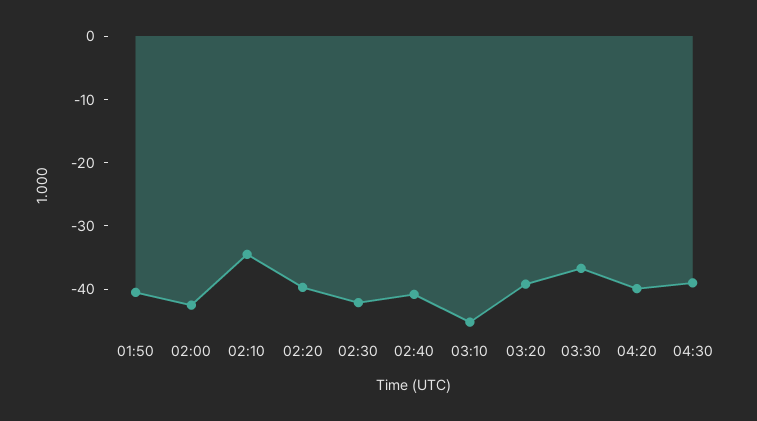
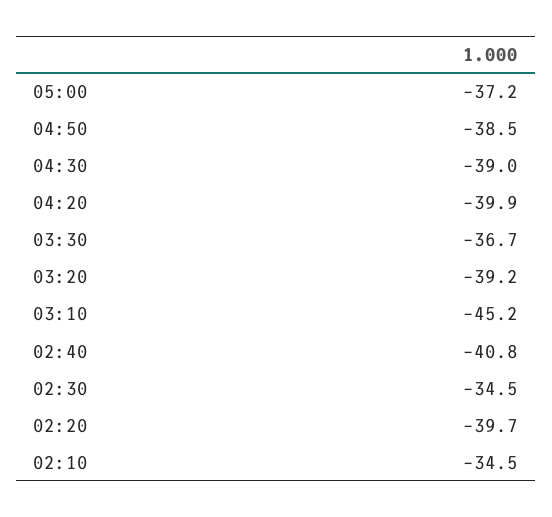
01:50: -40 -> none
02:00: -42 -> none
02:30: -42 -> -34.5
05:00: none -> -37.2
04:50: none -> -38.5

